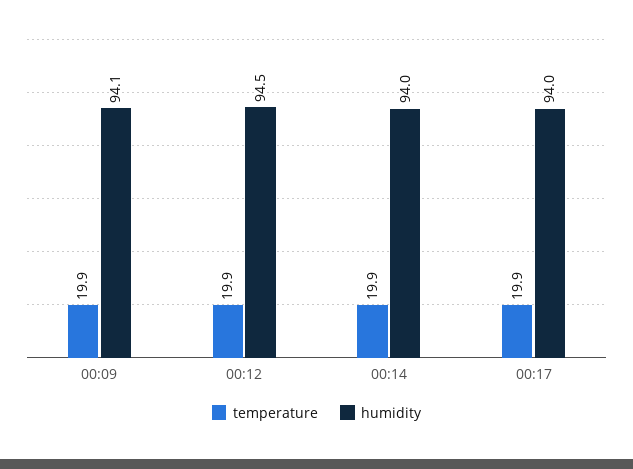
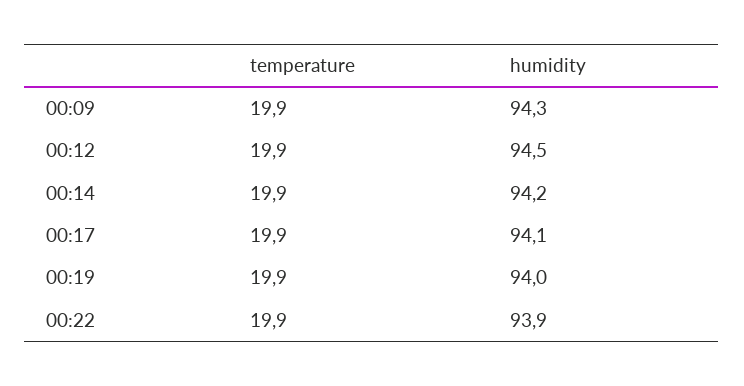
humidity, 00:09: 94.1 -> 94.3
humidity, 00:14: 94 -> 94.2
humidity, 00:17: 94 -> 94.1
temperature, 00:19: none -> 19.9
humidity, 00:19: none -> 94
temperature, 00:22: none -> 19.9
humidity, 00:22: none -> 93.9

